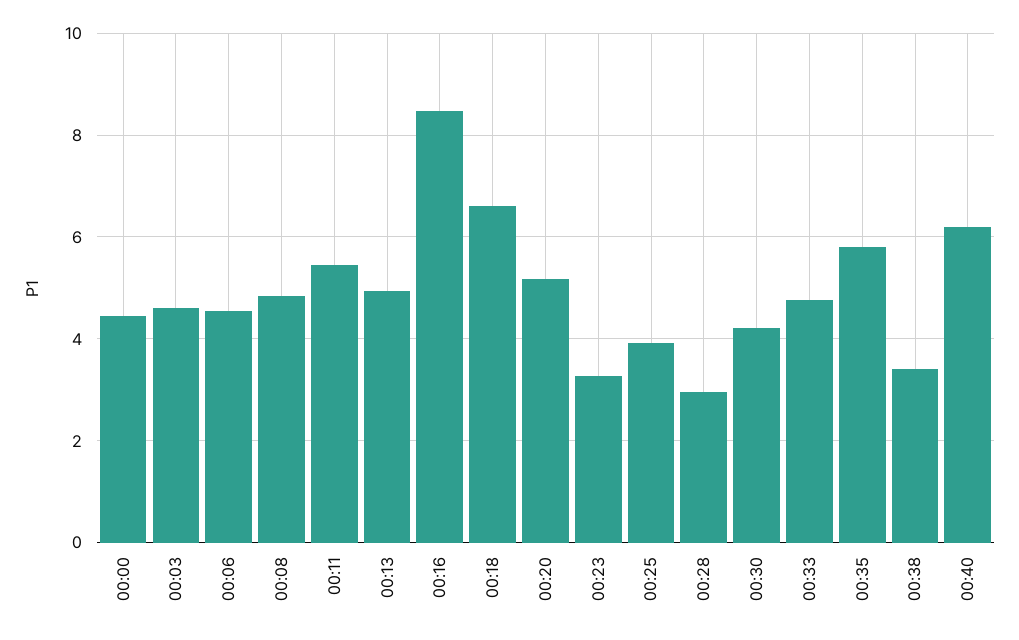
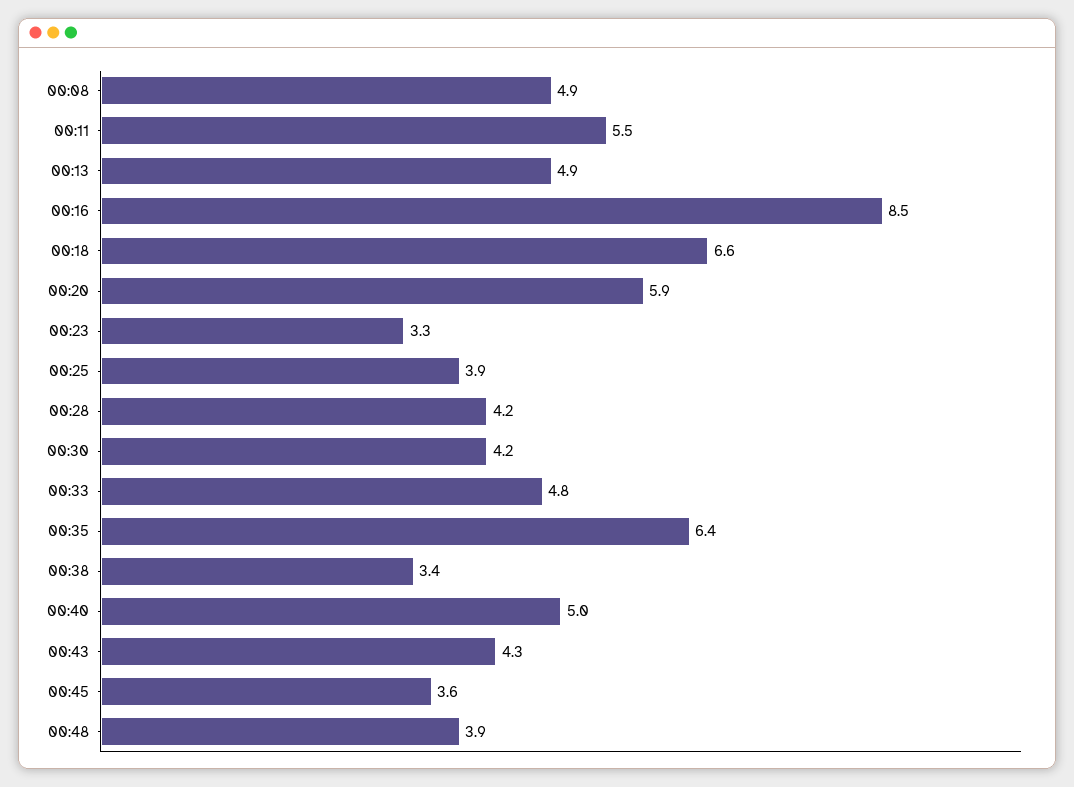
00:00: 4.4 -> none
00:03: 4.6 -> none
00:06: 4.6 -> none
00:20: 5.2 -> 5.9
00:28: 3 -> 4.2
00:35: 5.8 -> 6.4
00:40: 6.2 -> 5
00:43: none -> 4.3
00:45: none -> 3.6
00:48: none -> 3.9

